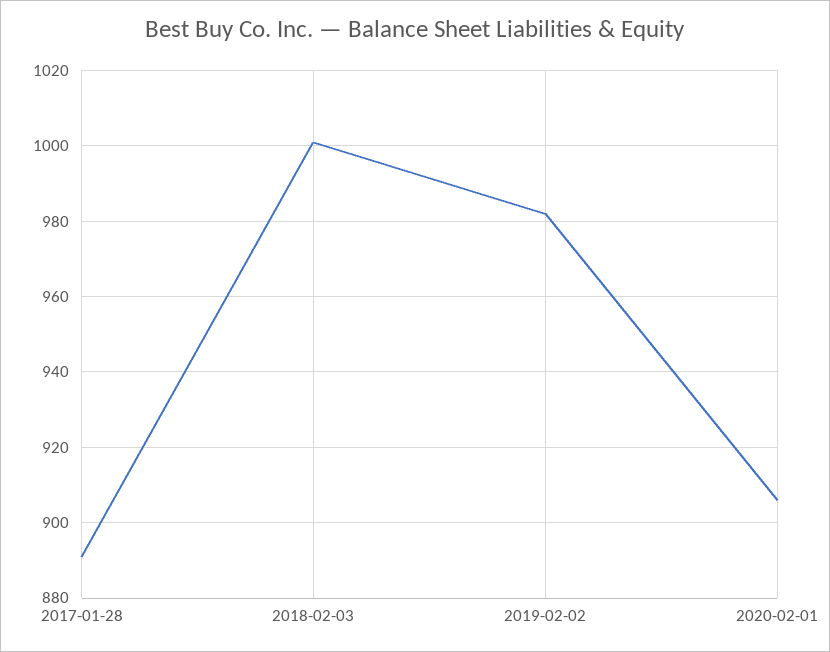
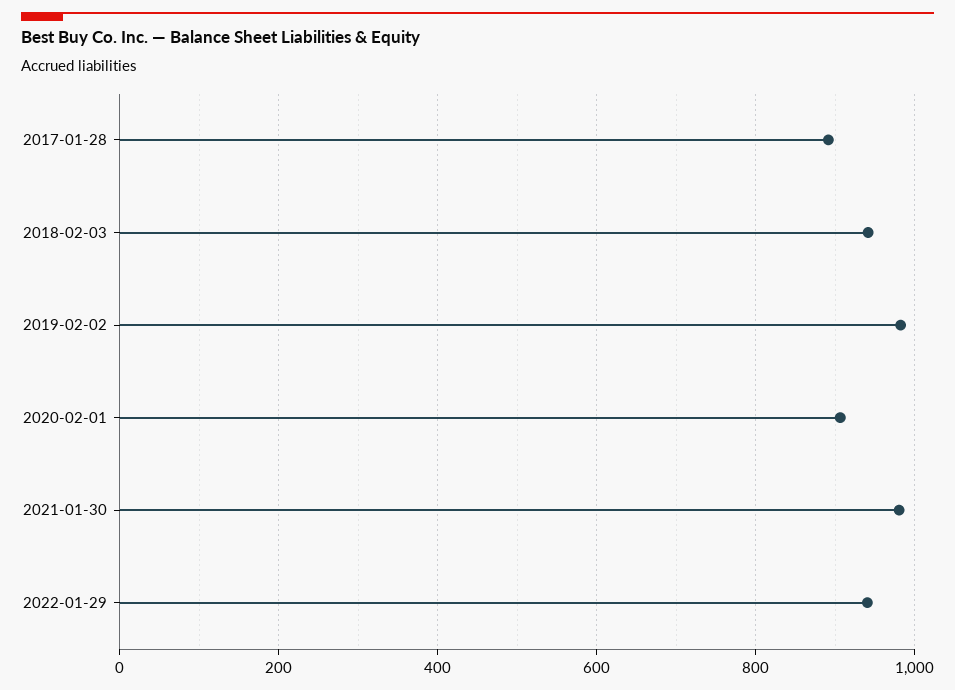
2018-02-03: 1000 -> 940
2021-01-30: none -> 980
2022-01-29: none -> 940

